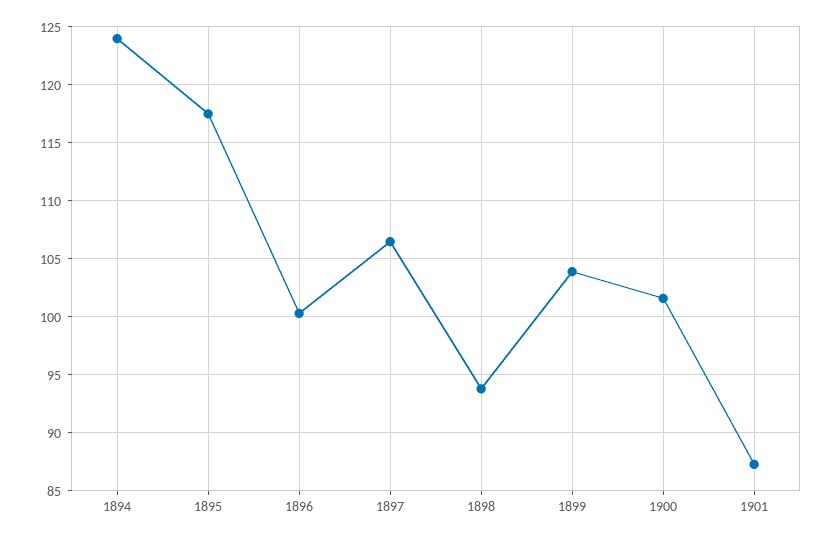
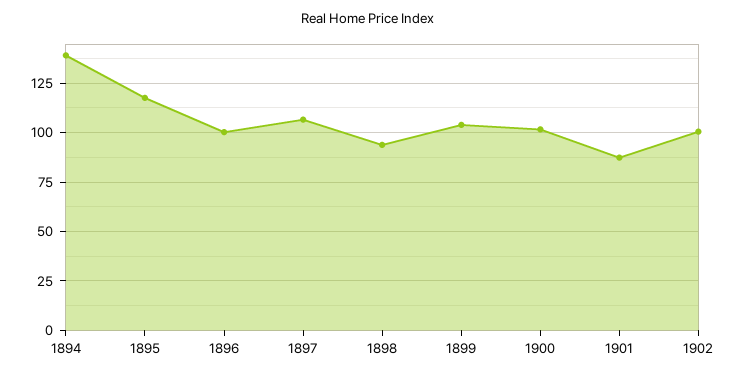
1894: 124 -> 140
1902: none -> 100

